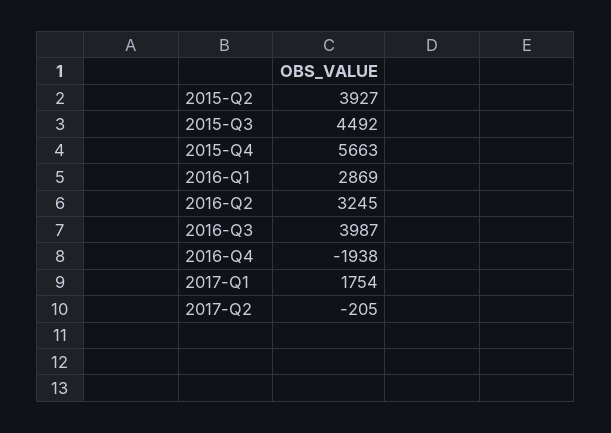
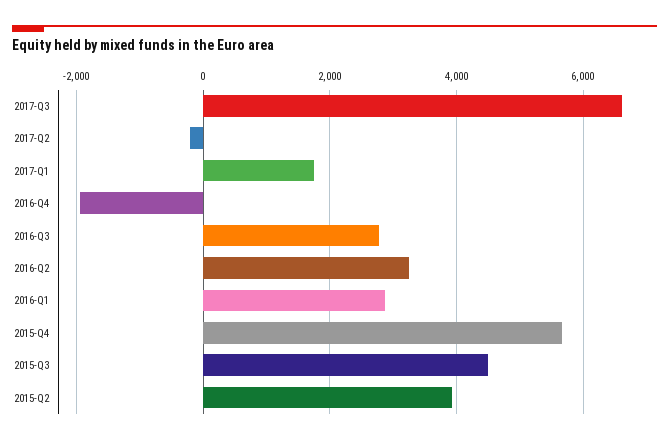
2016-Q3: 3987 -> 2800
2017-Q3: none -> 6600

